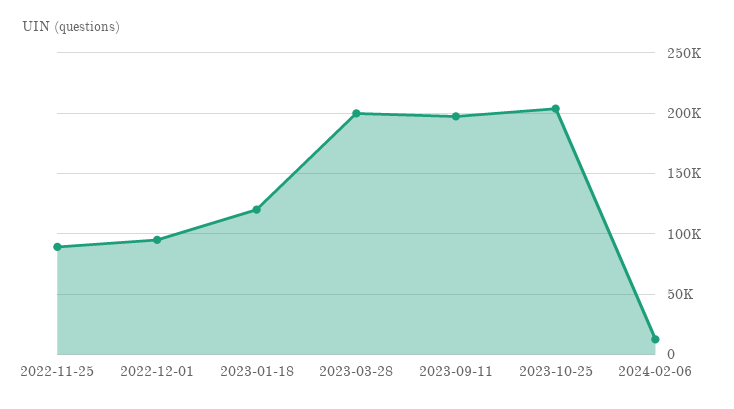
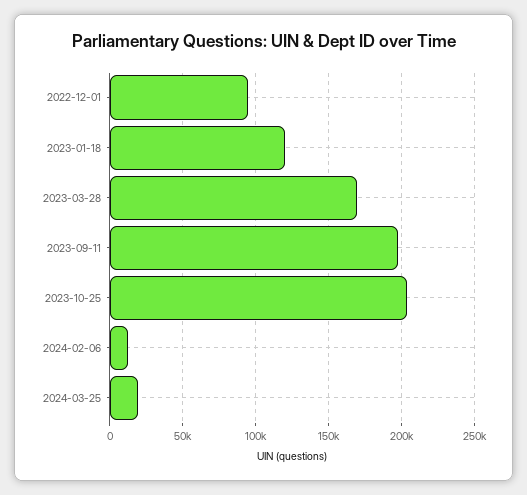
2022-11-25: 90000 -> none
2023-03-28: 200000 -> 170000
2024-03-25: none -> 20000

